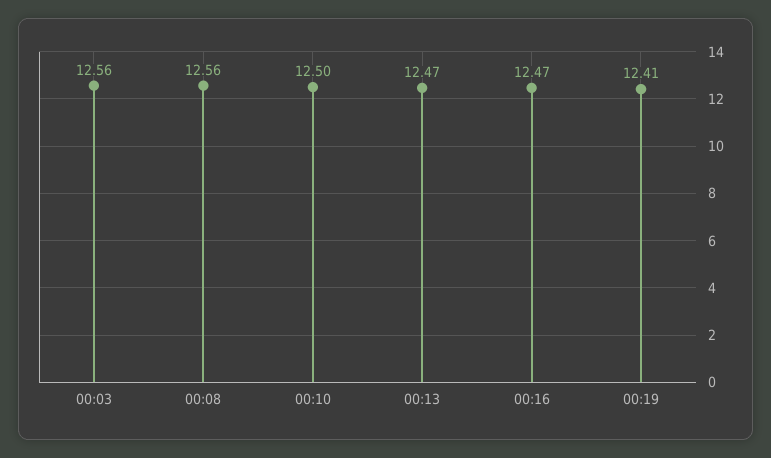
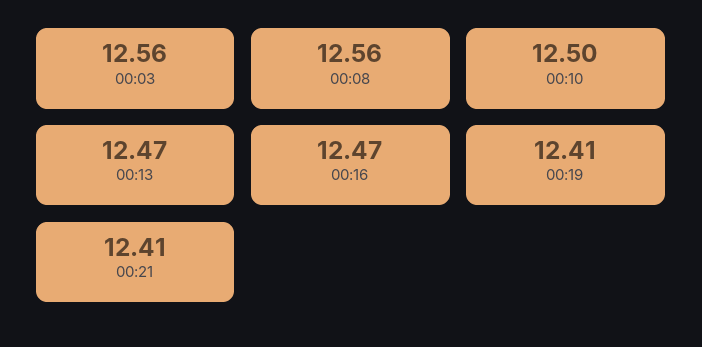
00:21: none -> 12.41

